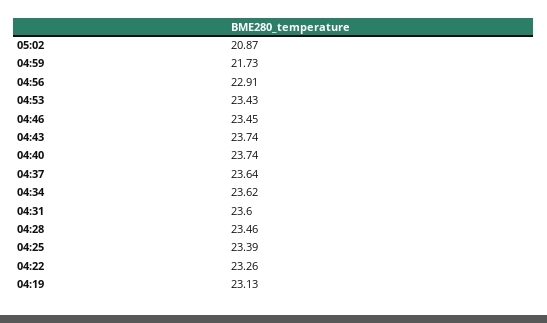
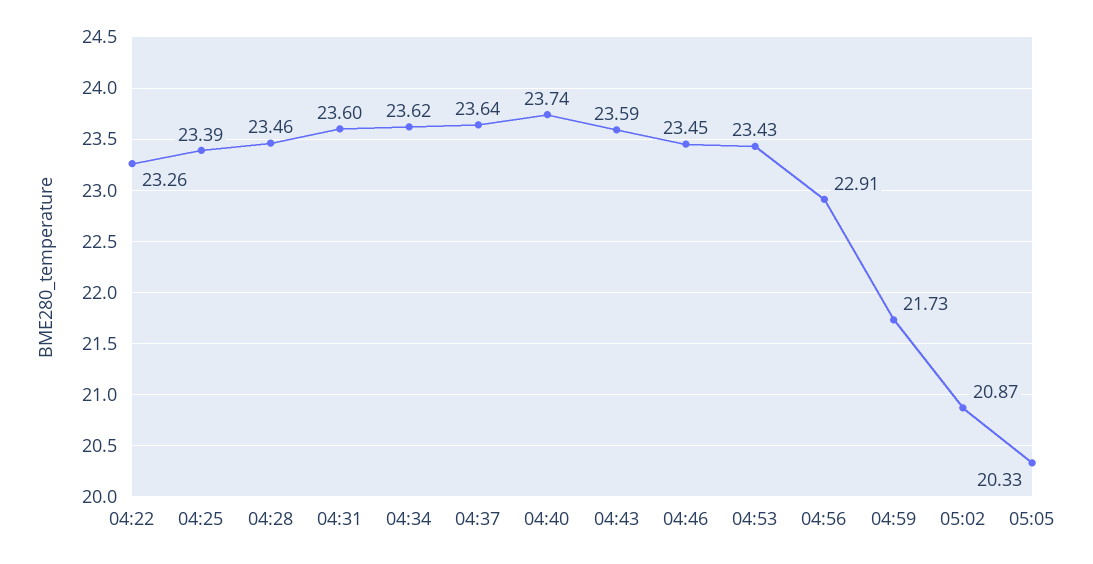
04:43: 23.74 -> 23.59
04:19: 23.13 -> none
05:05: none -> 20.33

